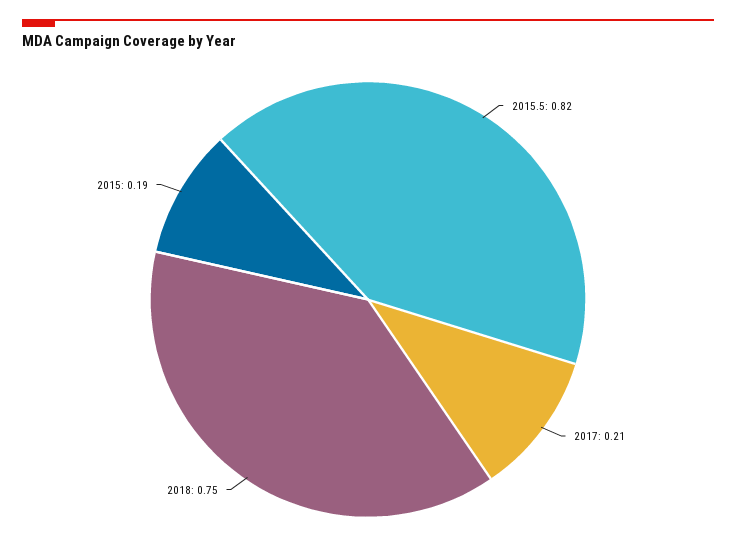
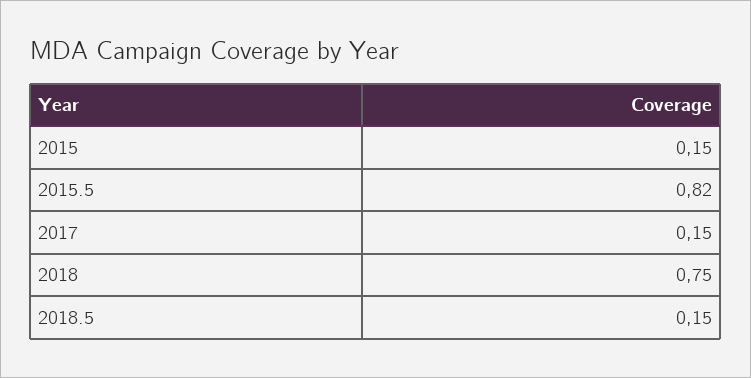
2017: 0.21 -> 0.15
2015: 0.19 -> 0.15
2018.5: none -> 0.15

